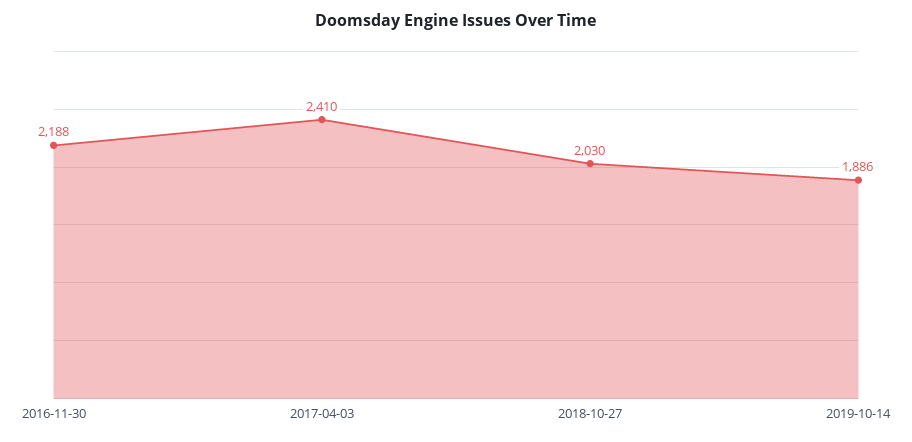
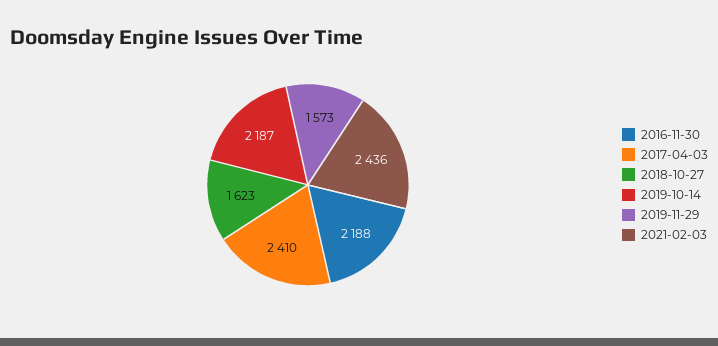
2018-10-27: 2030 -> 1623
2019-10-14: 1886 -> 2187
2019-11-29: none -> 1573
2021-02-03: none -> 2436

